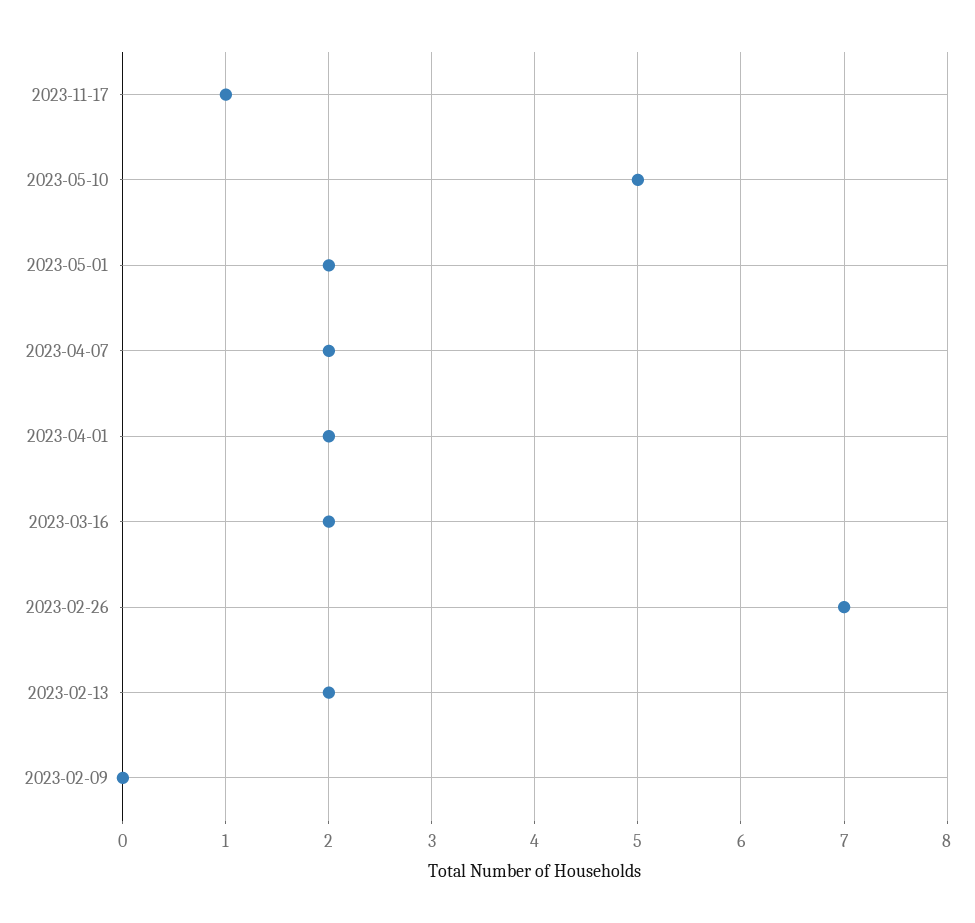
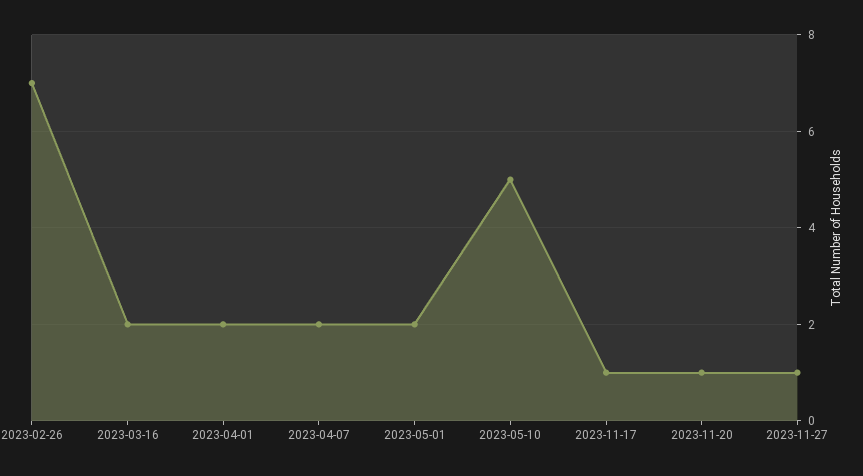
2023-02-13: 2 -> none
2023-02-09: 0 -> none
2023-11-20: none -> 1
2023-11-27: none -> 1

